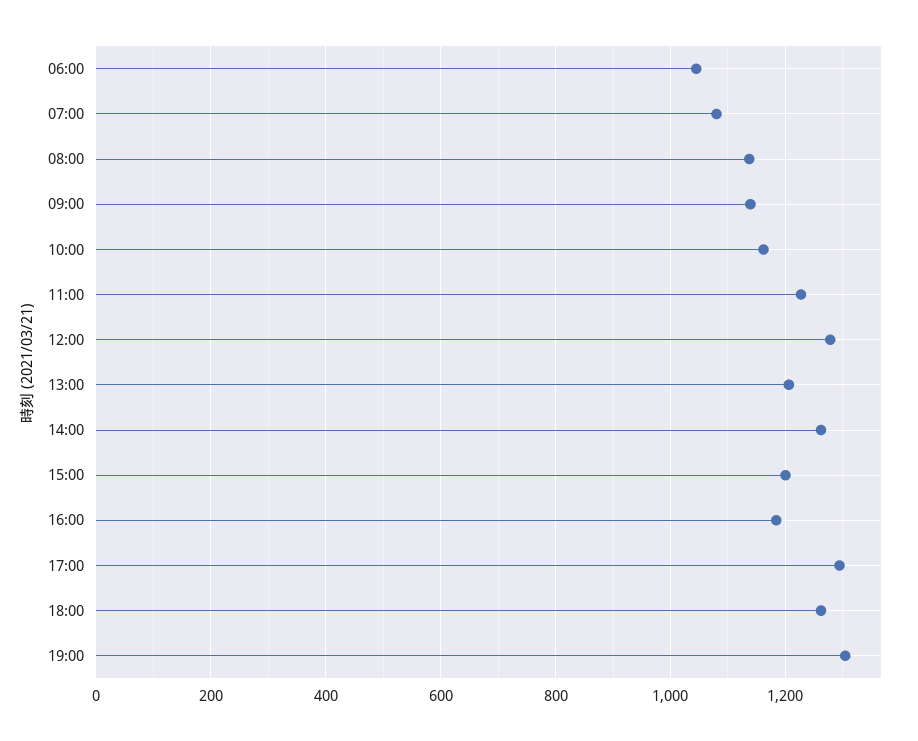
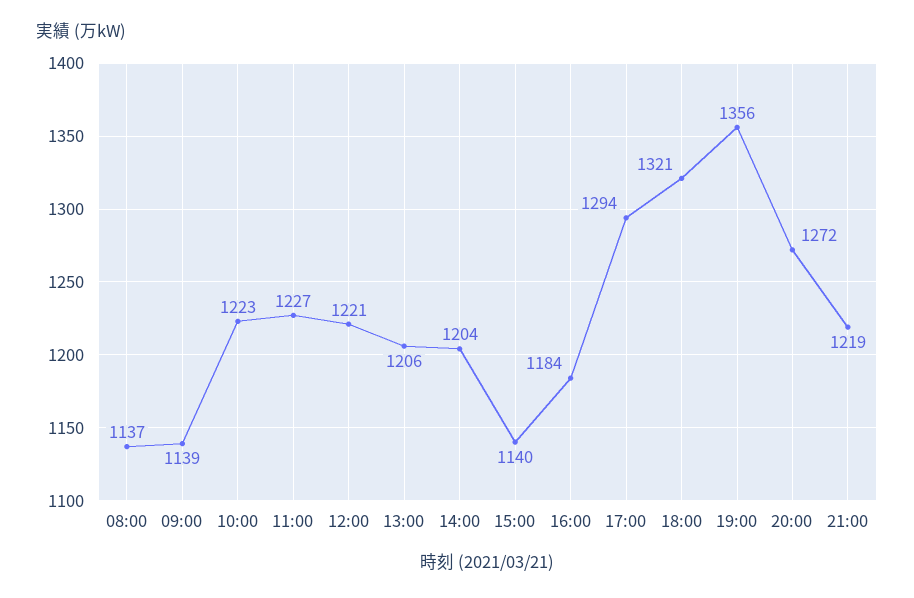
06:00: 1040 -> none
07:00: 1080 -> none
10:00: 1160 -> 1223
12:00: 1280 -> 1221
14:00: 1260 -> 1204
15:00: 1200 -> 1140
18:00: 1260 -> 1321
19:00: 1300 -> 1356
20:00: none -> 1272
21:00: none -> 1219

